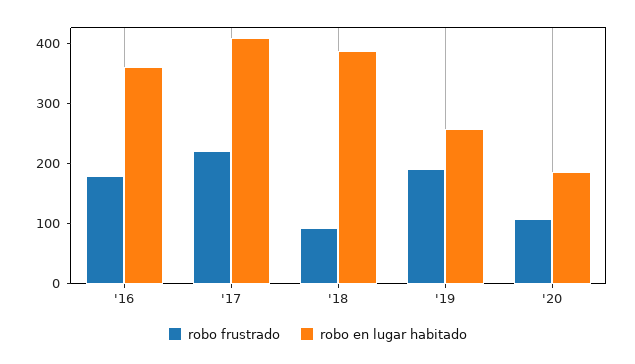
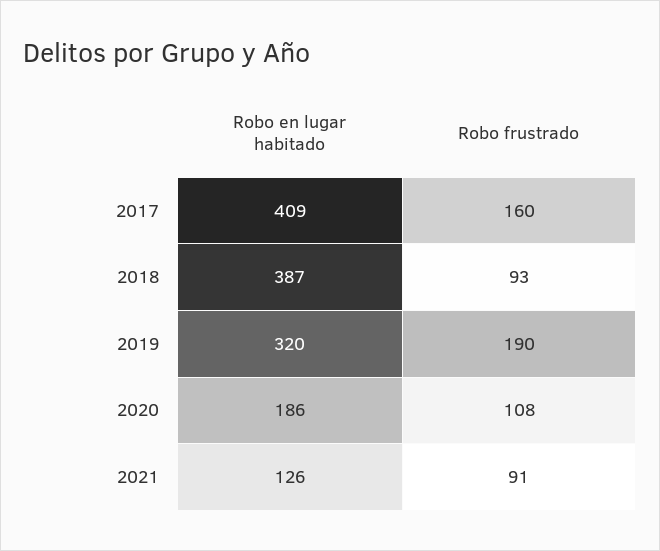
robo frustrado, '16: 180 -> none
robo en lugar habitado, '16: 360 -> none
robo frustrado, '17: 220 -> 160
robo en lugar habitado, '19: 260 -> 320
robo en lugar habitado, 2021: none -> 126
robo frustrado, 2021: none -> 91

